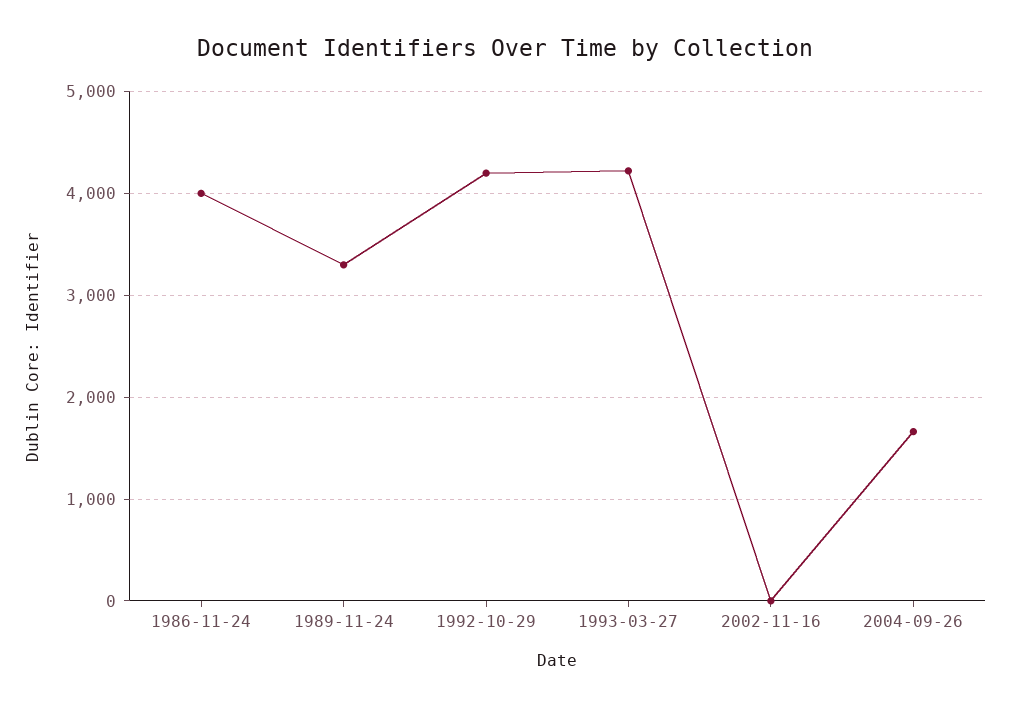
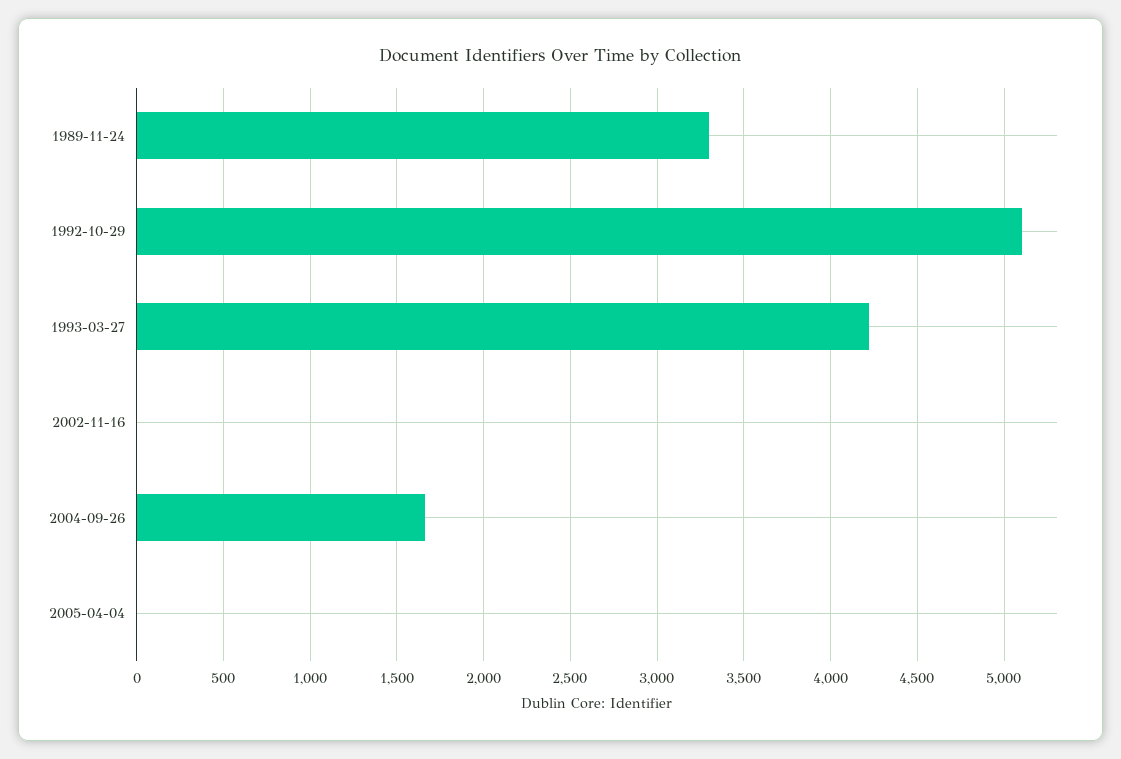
1986-11-24: 4000 -> none
1992-10-29: 4200 -> 5100
2005-04-04: none -> 0

